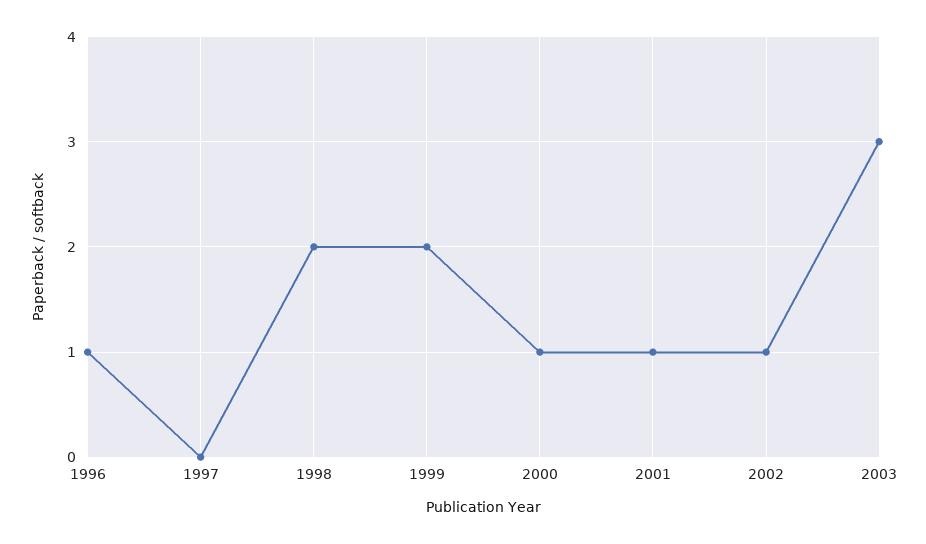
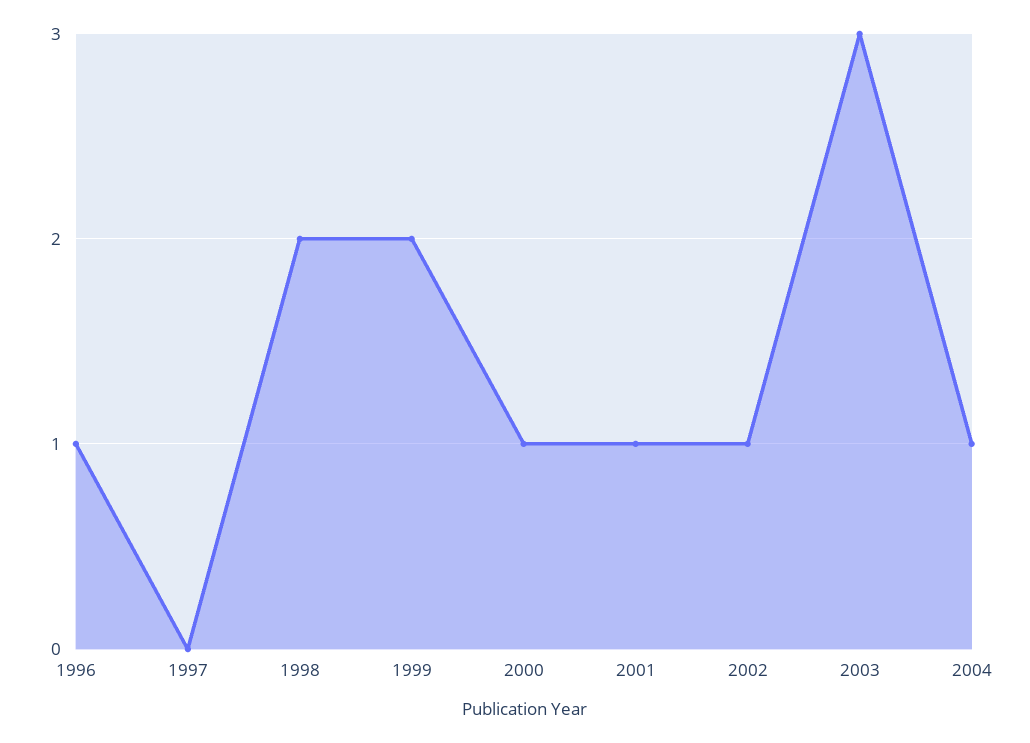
2004: none -> 1

